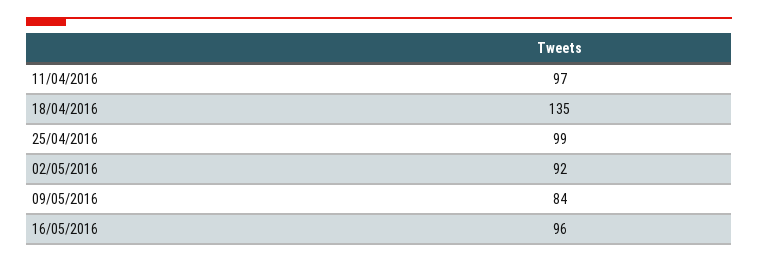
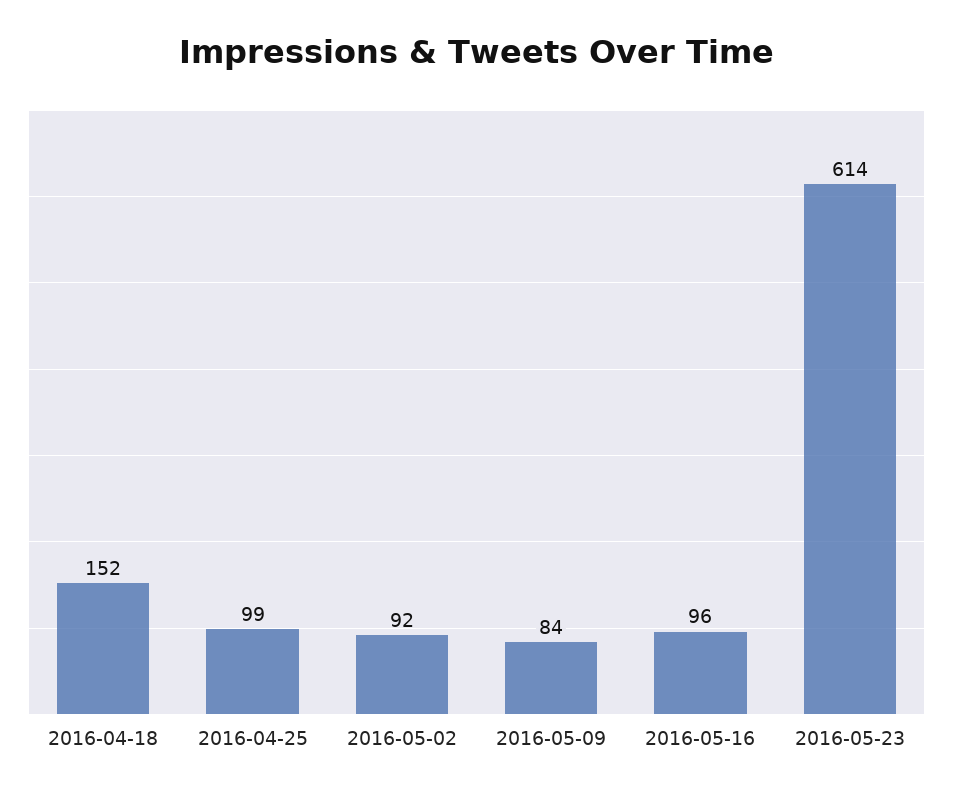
11/04/2016: 97 -> none
18/04/2016: 135 -> 152
2016-05-23: none -> 614

